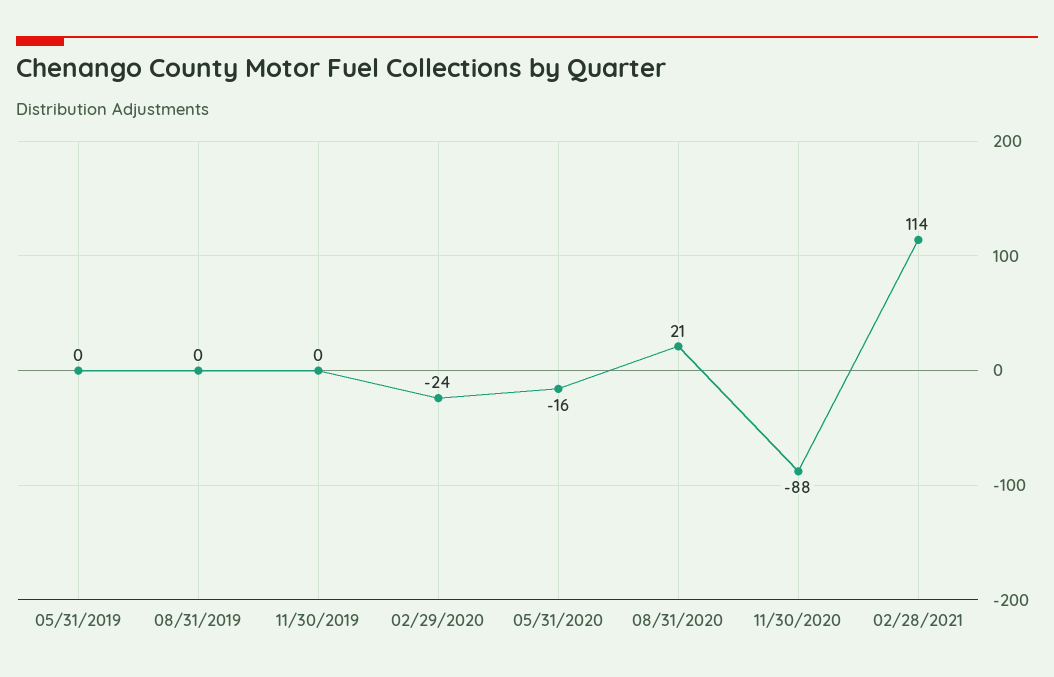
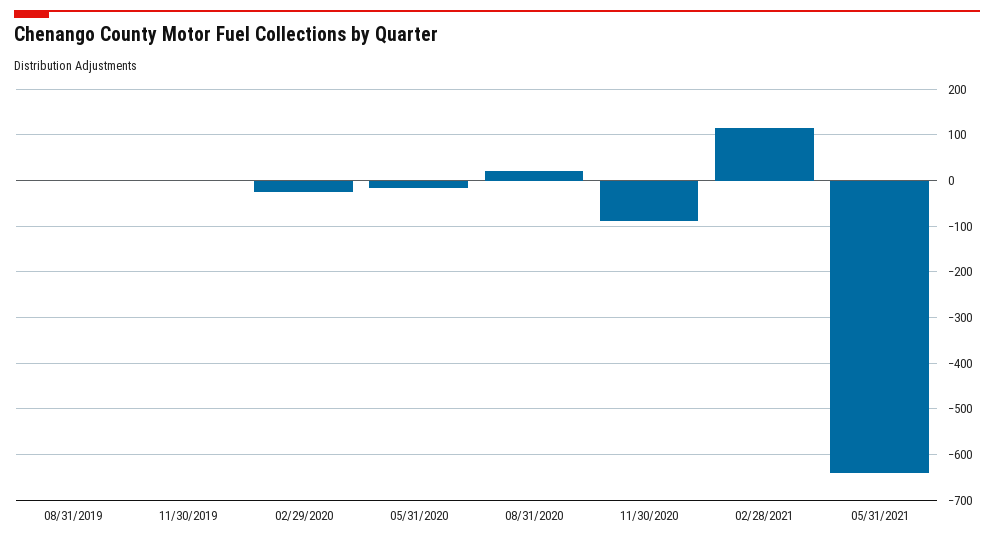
05/31/2019: 0 -> none
05/31/2021: none -> -640

